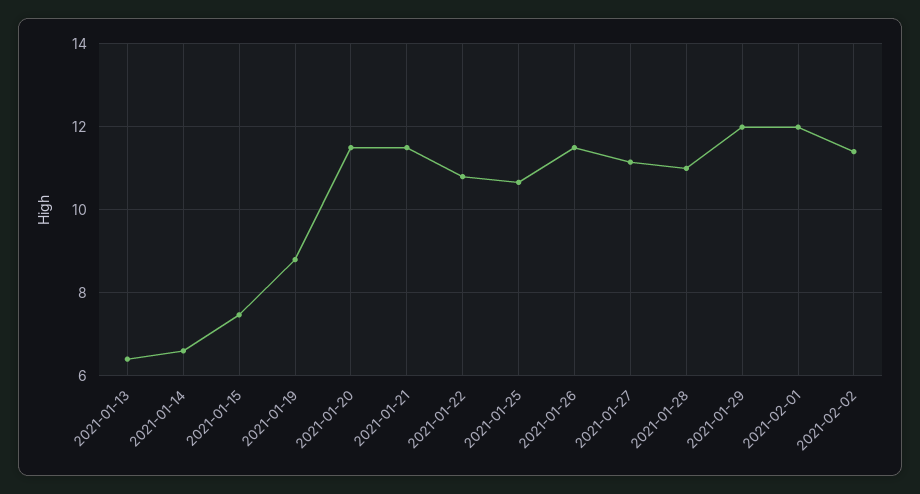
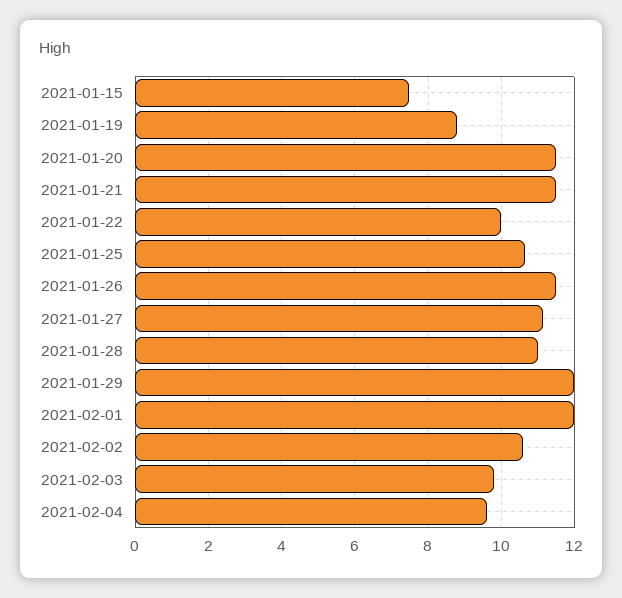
2021-01-13: 6.4 -> none
2021-01-14: 6.6 -> none
2021-01-22: 10.8 -> 10
2021-02-02: 11.4 -> 10.6
2021-02-03: none -> 9.8
2021-02-04: none -> 9.6

